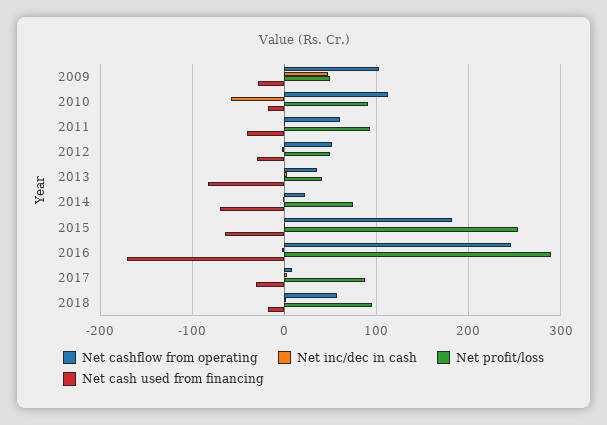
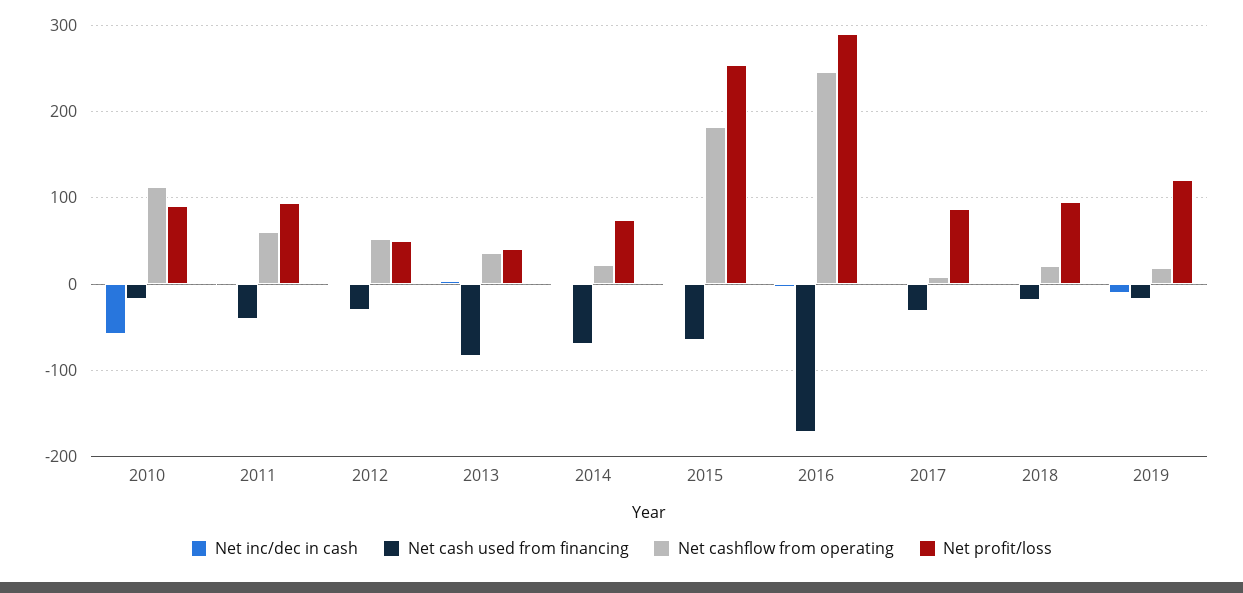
Net cashflow from operating, 2009: 100 -> none
Net inc/dec in cash, 2009: 50 -> none
Net profit/loss, 2009: 50 -> none
Net cash used from financing, 2009: -30 -> none
Net cashflow from operating, 2018: 60 -> 20
Net inc/dec in cash, 2019: none -> -10
Net cash used from financing, 2019: none -> -20
Net cashflow from operating, 2019: none -> 20
Net profit/loss, 2019: none -> 120

